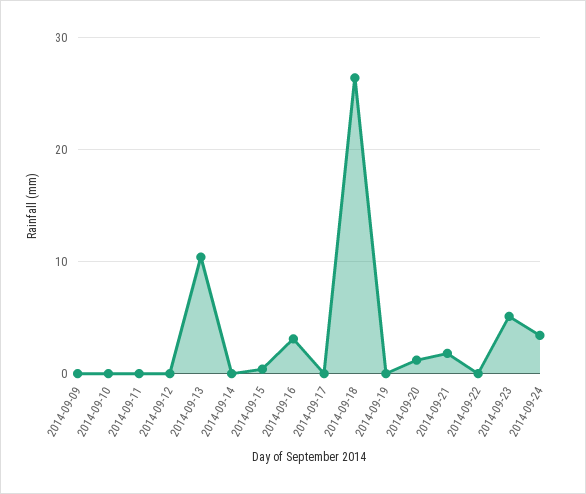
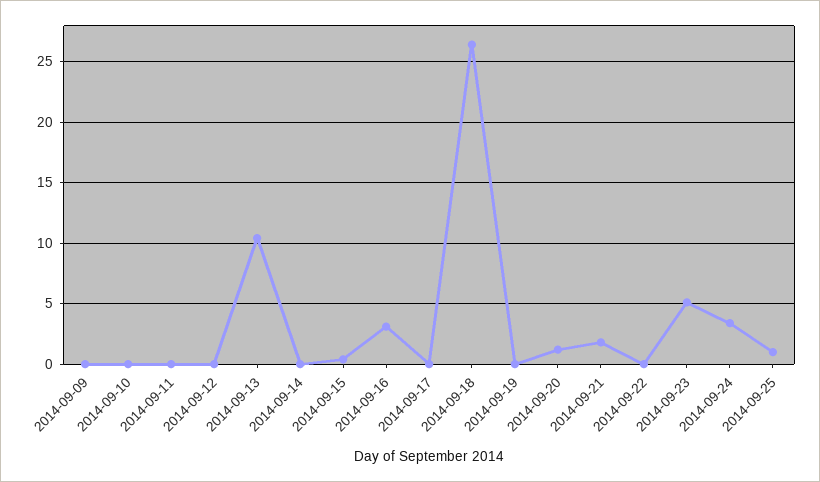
2014-09-25: none -> 1

